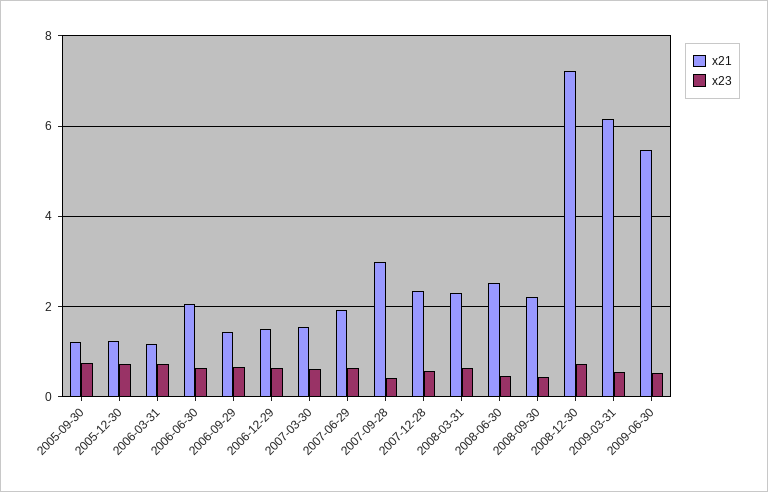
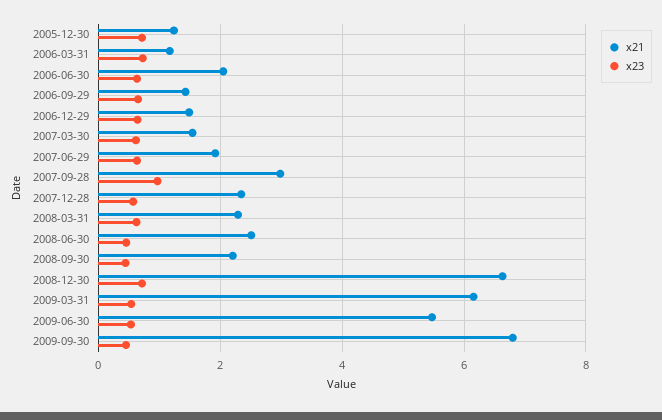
x21, 2005-09-30: 1.2 -> none
x23, 2005-09-30: 0.8 -> none
x23, 2007-09-28: 0.4 -> 1
x21, 2008-12-30: 7.2 -> 6.6
x21, 2009-09-30: none -> 6.8
x23, 2009-09-30: none -> 0.4

